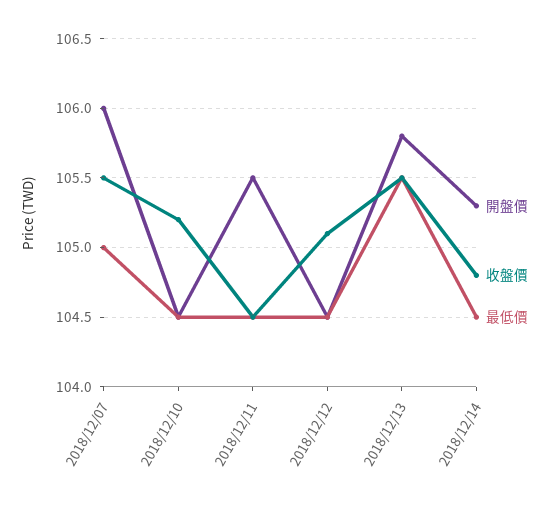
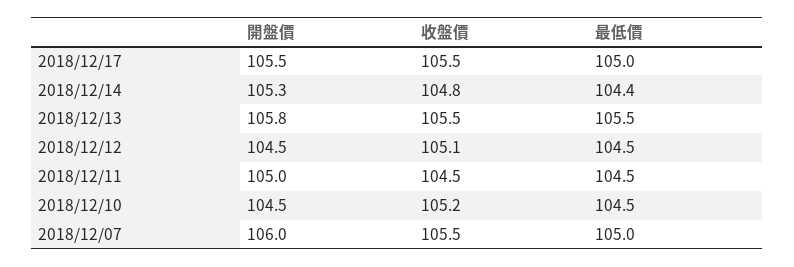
開盤價, 2018/12/11: 105.5 -> 105
最低價, 2018/12/14: 104.5 -> 104.4
開盤價, 2018/12/17: none -> 105.5
收盤價, 2018/12/17: none -> 105.5
最低價, 2018/12/17: none -> 105

